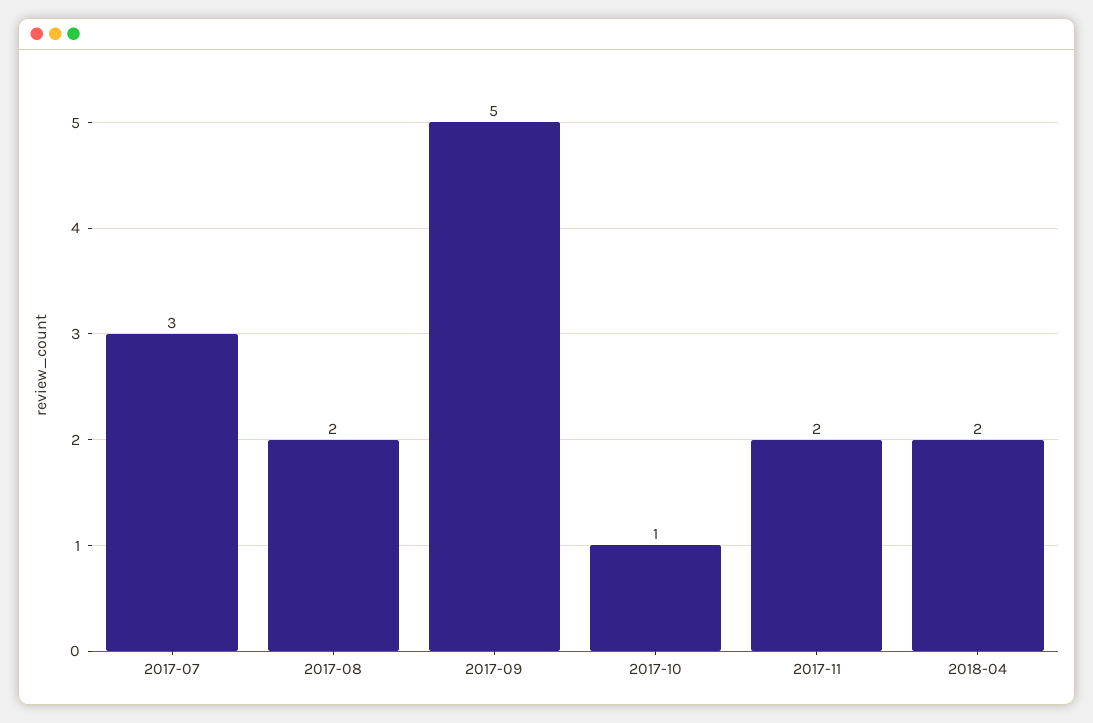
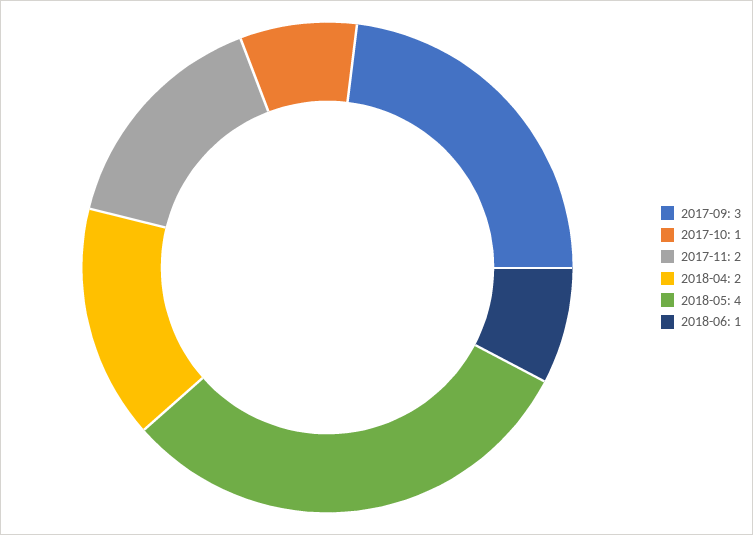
2017-07: 3 -> none
2017-08: 2 -> none
2017-09: 5 -> 3
2018-05: none -> 4
2018-06: none -> 1

